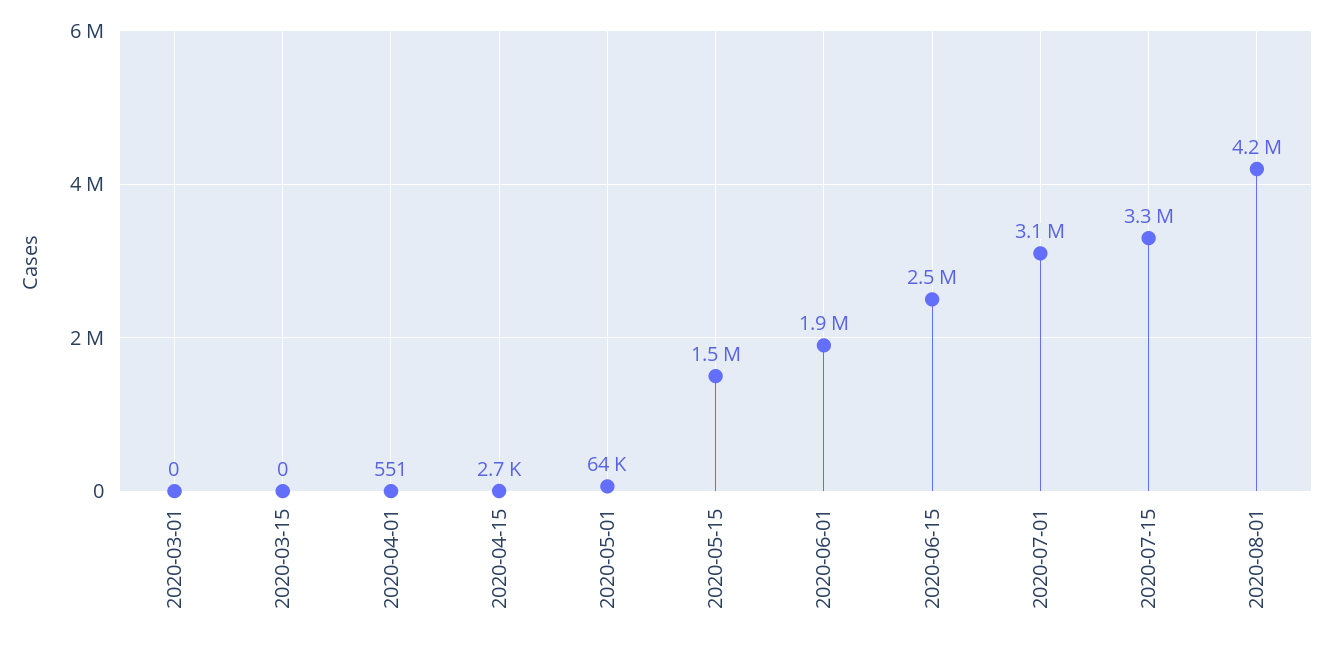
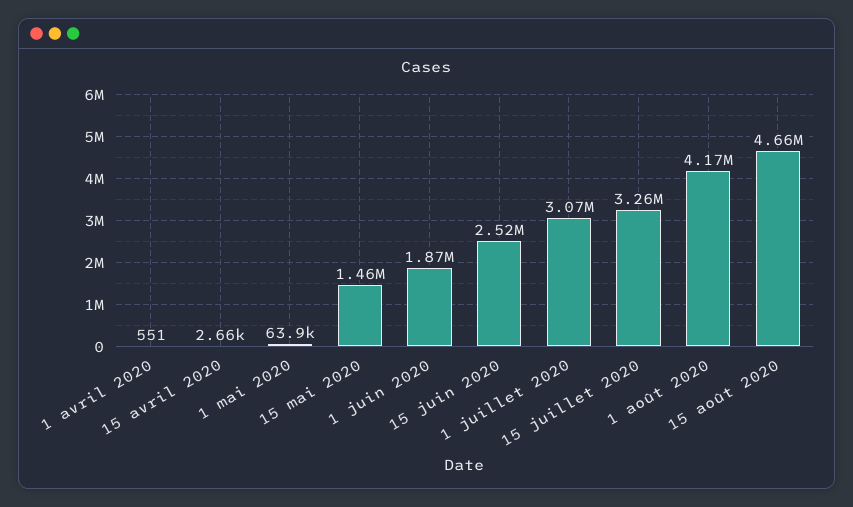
2020-03-01: 0 -> none
2020-03-15: 0 -> none
15 août 2020: none -> 4660000

